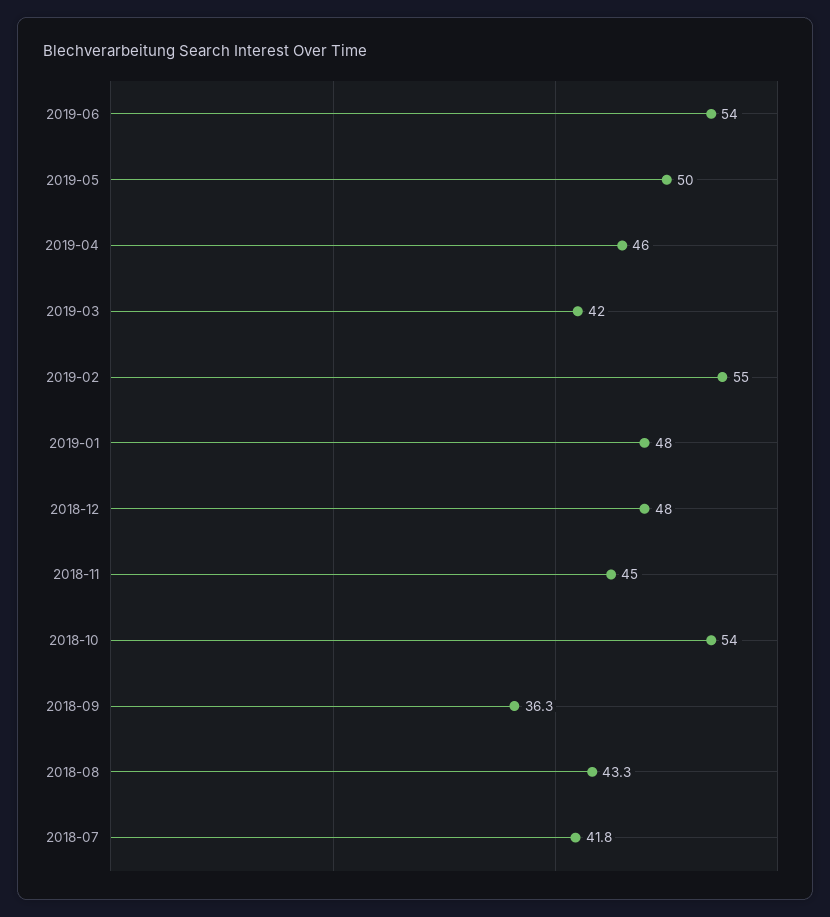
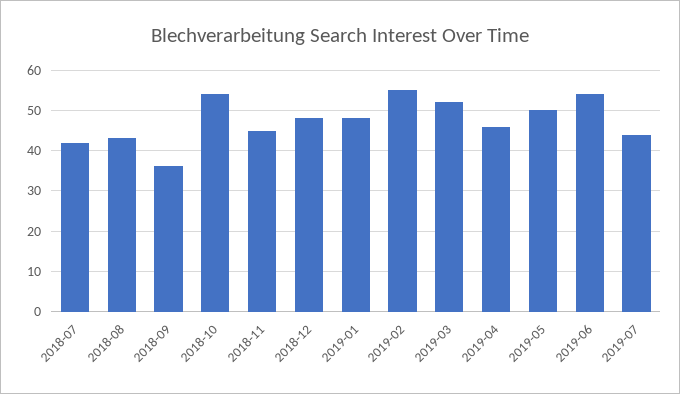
2019-03: 42 -> 52
2019-07: none -> 44

